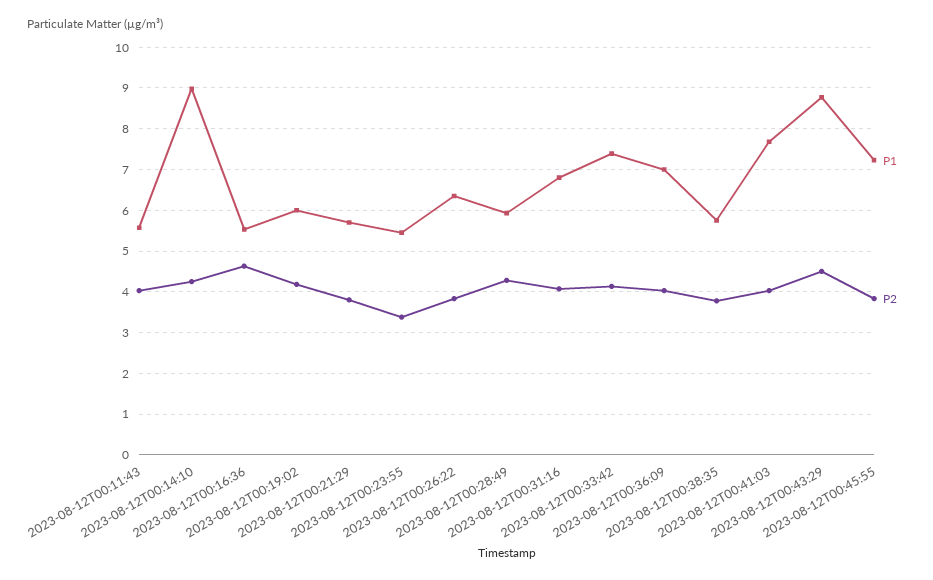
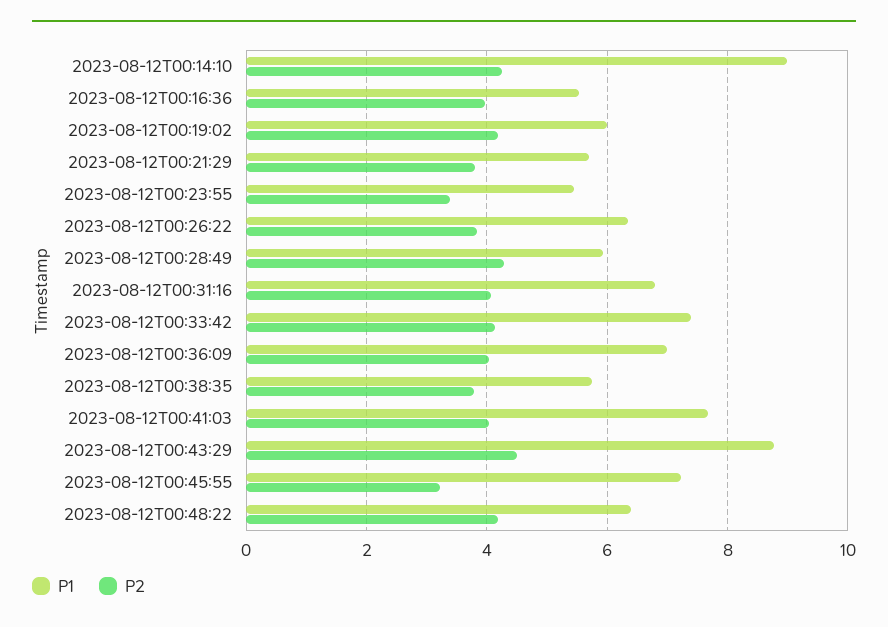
P1, 2023-08-12T00:11:43: 5.6 -> none
P2, 2023-08-12T00:11:43: 4 -> none
P2, 2023-08-12T00:16:36: 4.6 -> 4
P2, 2023-08-12T00:45:55: 3.8 -> 3.2
P1, 2023-08-12T00:48:22: none -> 6.4
P2, 2023-08-12T00:48:22: none -> 4.2

